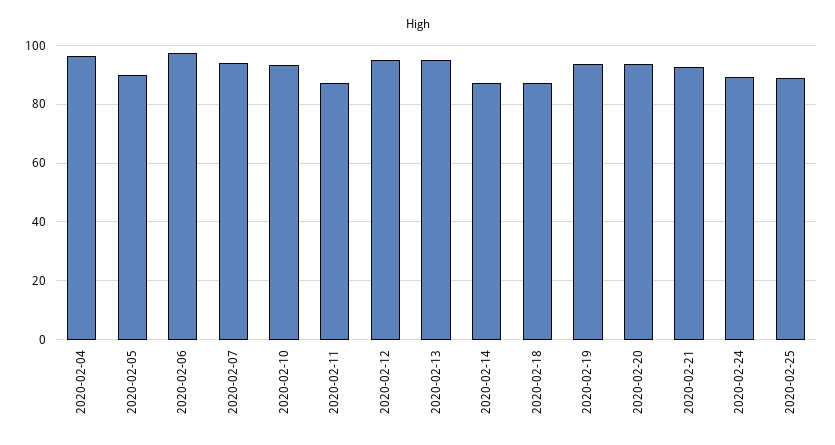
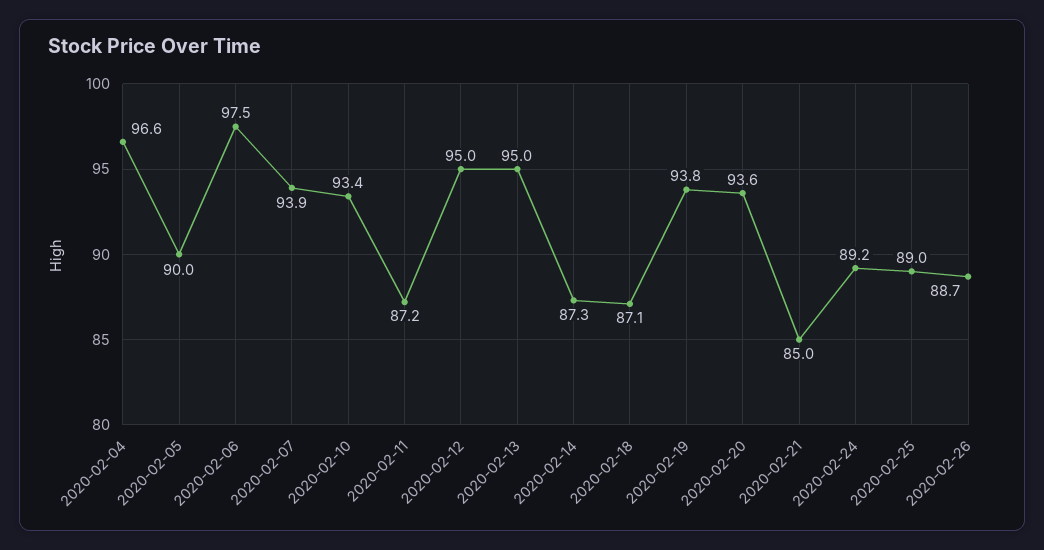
2020-02-21: 92.5 -> 85
2020-02-26: none -> 88.7

